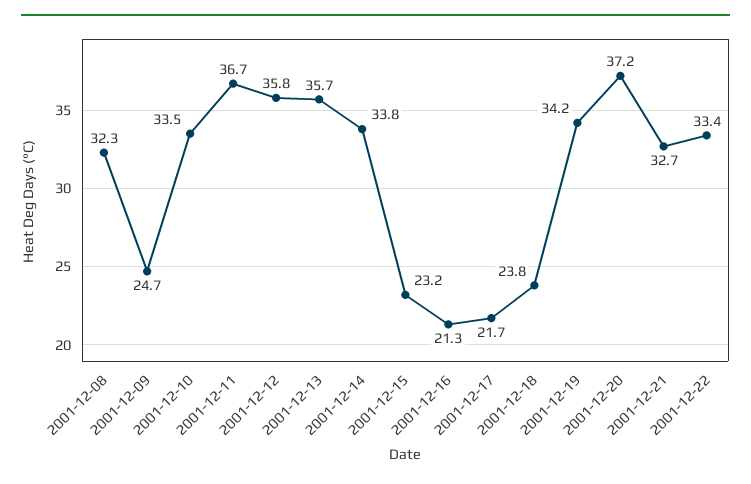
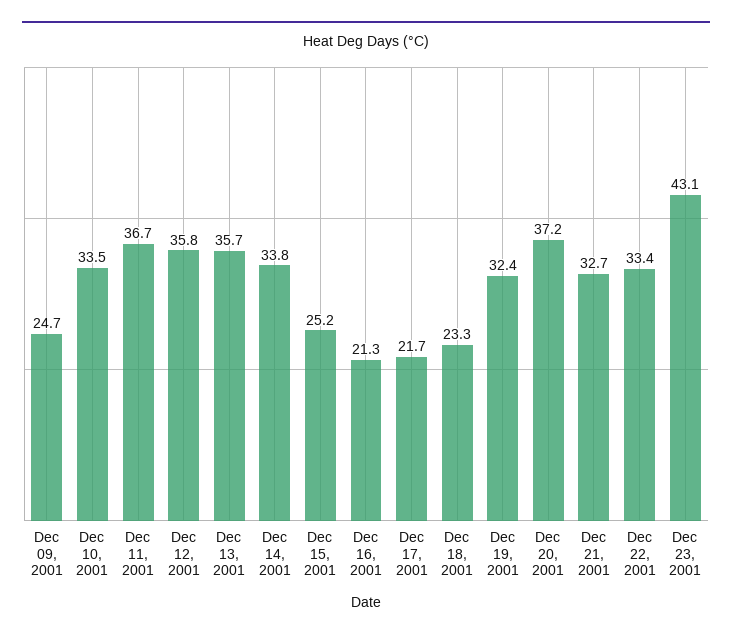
2001-12-08: 32.3 -> none
2001-12-15: 23.2 -> 25.2
2001-12-18: 23.8 -> 23.3
2001-12-19: 34.2 -> 32.4
Dec 23, 2001: none -> 43.1

